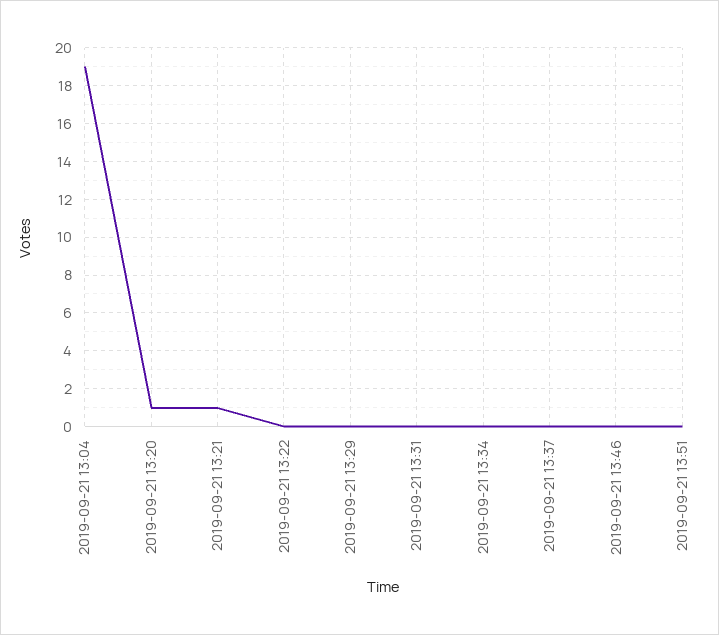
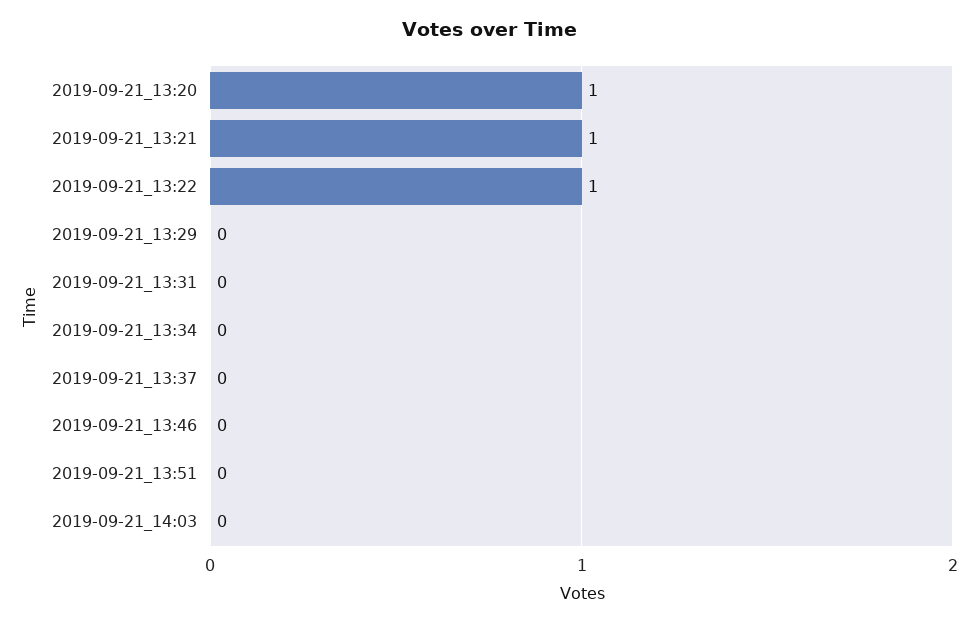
2019-09-21 13:04: 19 -> none
2019-09-21 13:22: 0 -> 1
2019-09-21_14:03: none -> 0

